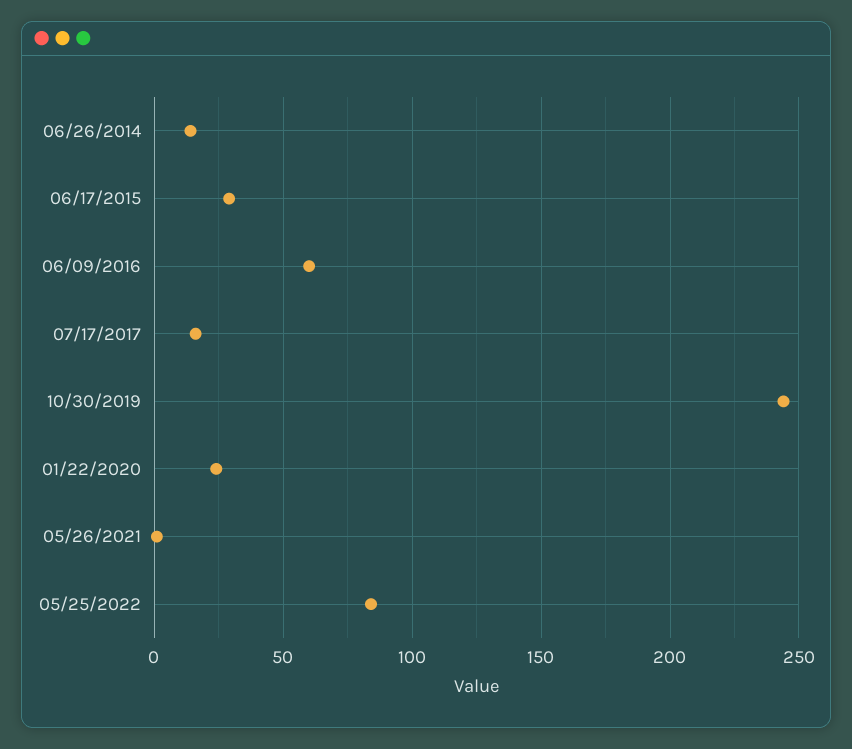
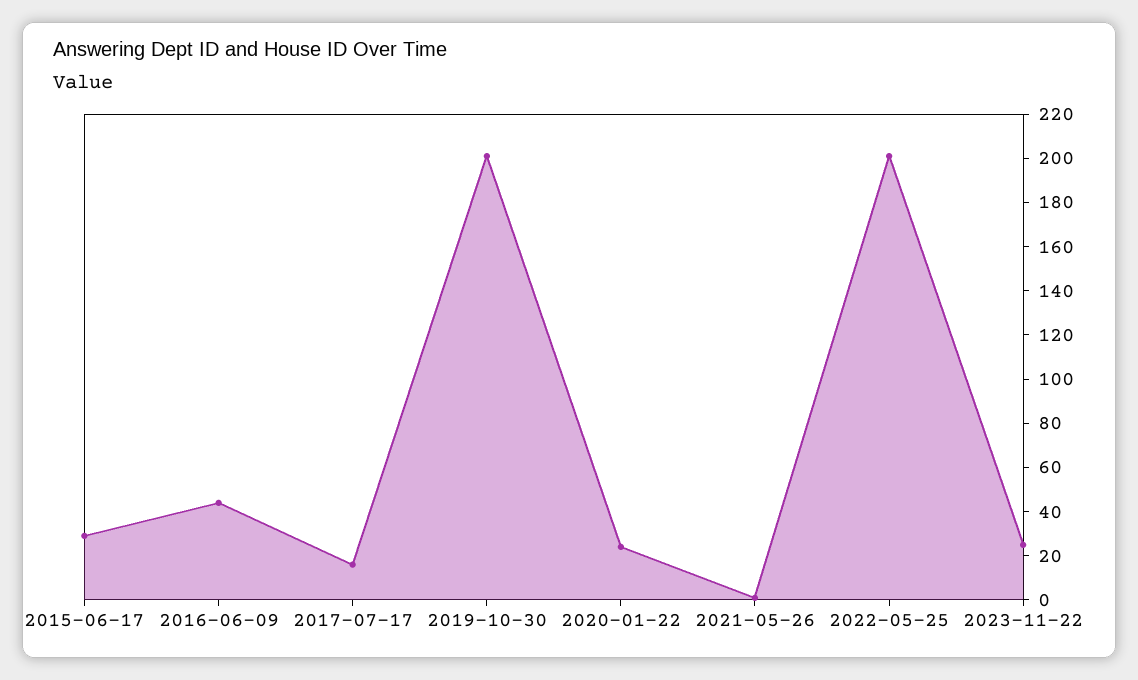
06/26/2014: 15 -> none
06/09/2016: 60 -> 45
10/30/2019: 245 -> 200
05/25/2022: 85 -> 200
2023-11-22: none -> 25

